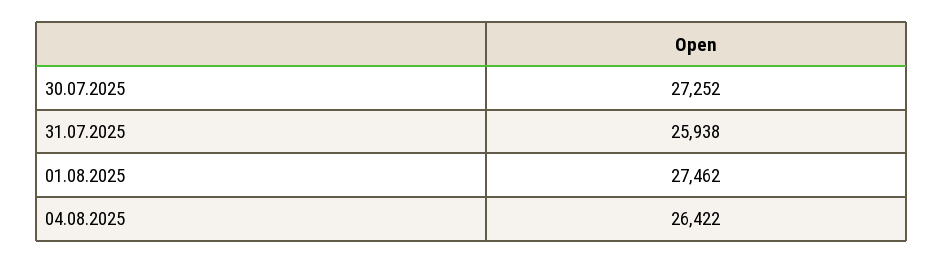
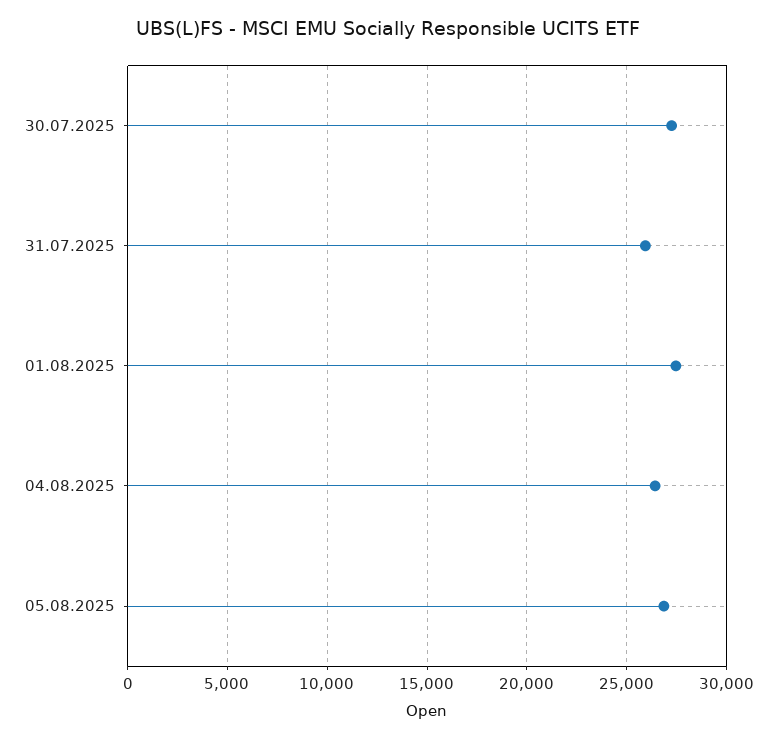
05.08.2025: none -> 27000

